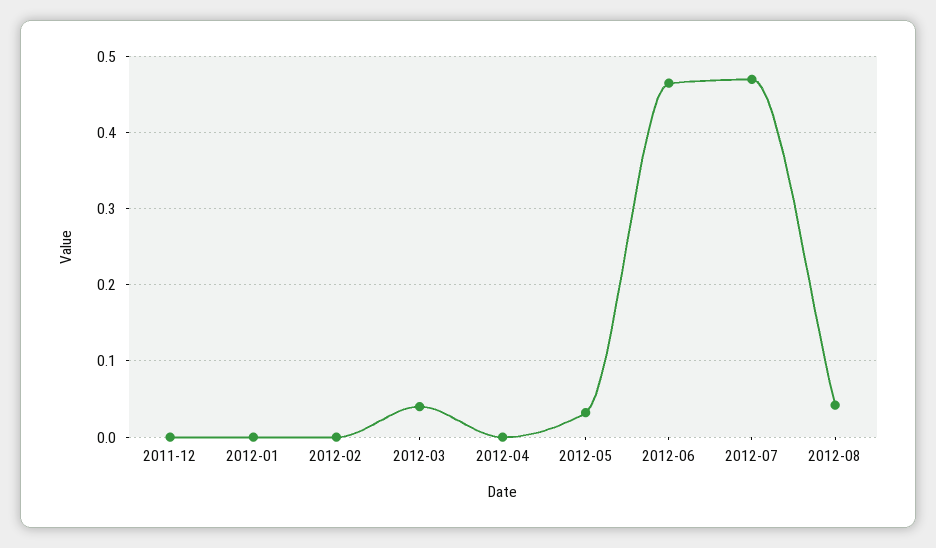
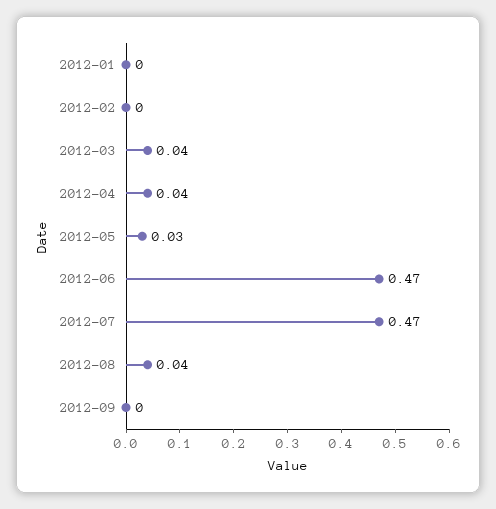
2011-12: 0 -> none
2012-04: 0 -> 0.04
2012-09: none -> 0

